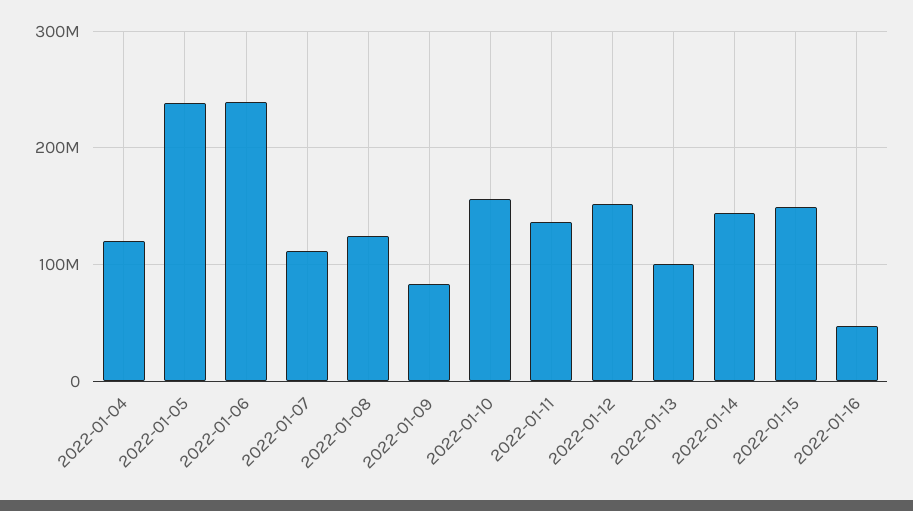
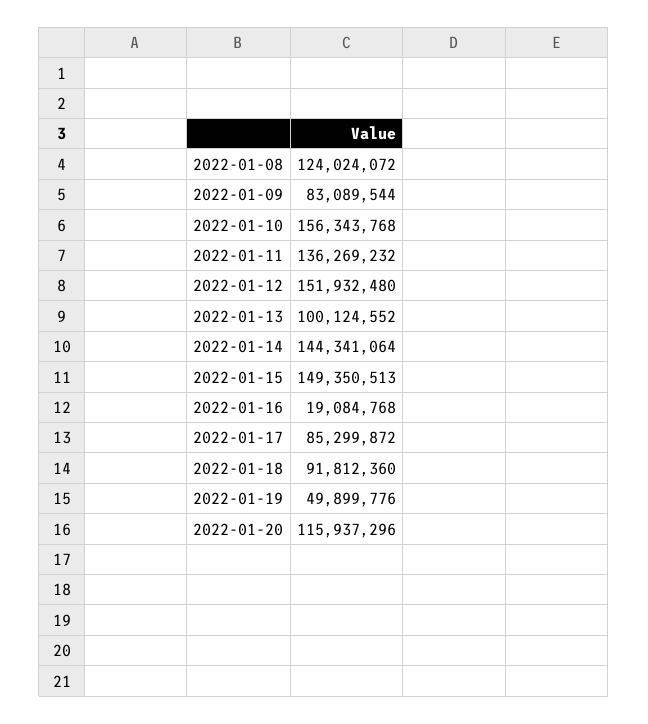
2022-01-04: 120000000 -> none
2022-01-05: 240000000 -> none
2022-01-06: 240000000 -> none
2022-01-07: 110000000 -> none
2022-01-16: 50000000 -> 19084768
2022-01-17: none -> 85299872
2022-01-18: none -> 91812360
2022-01-19: none -> 49899776
2022-01-20: none -> 115937296

